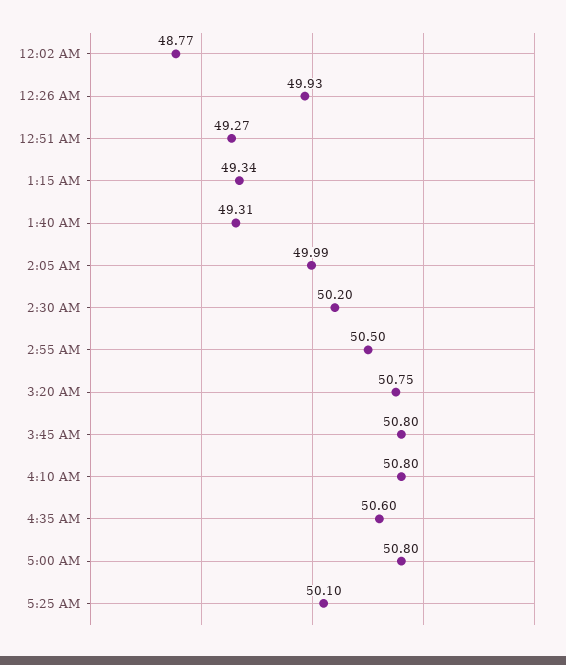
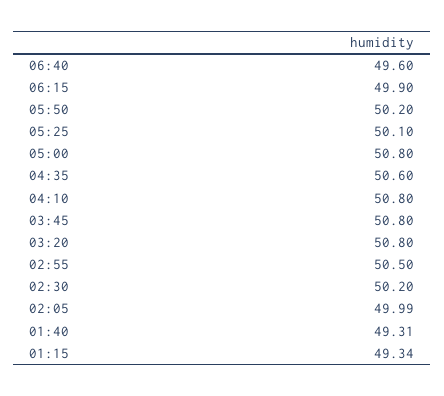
12:02 AM: 48.77 -> none
12:26 AM: 49.93 -> none
12:51 AM: 49.27 -> none
3:20 AM: 50.75 -> 50.8
06:40: none -> 49.6
06:15: none -> 49.9
05:50: none -> 50.2

